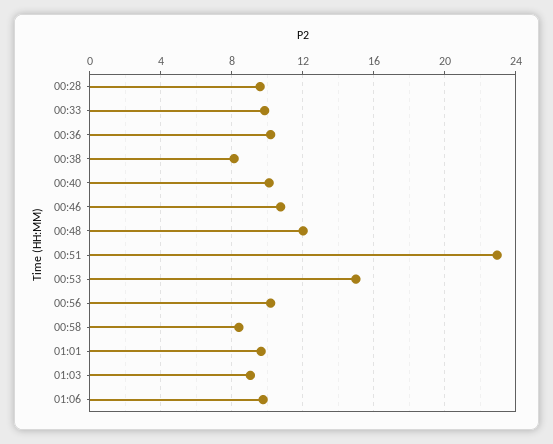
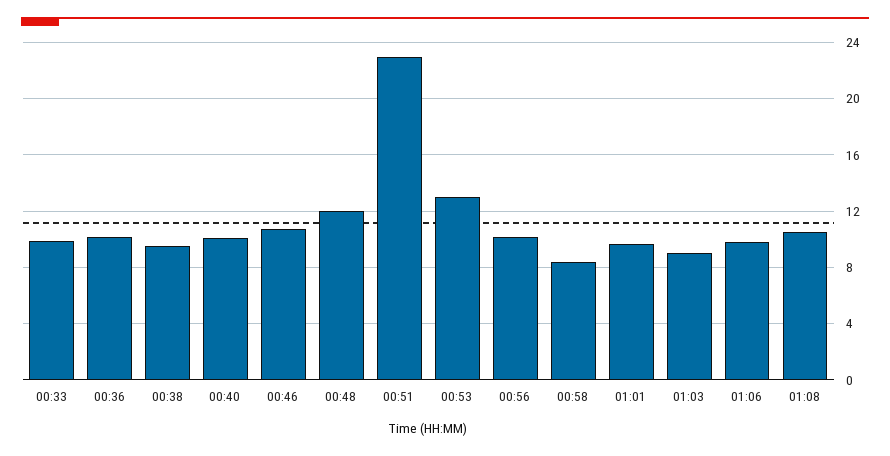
00:28: 9.5 -> none
00:38: 8 -> 9.5
00:53: 15 -> 13
01:08: none -> 10.5

